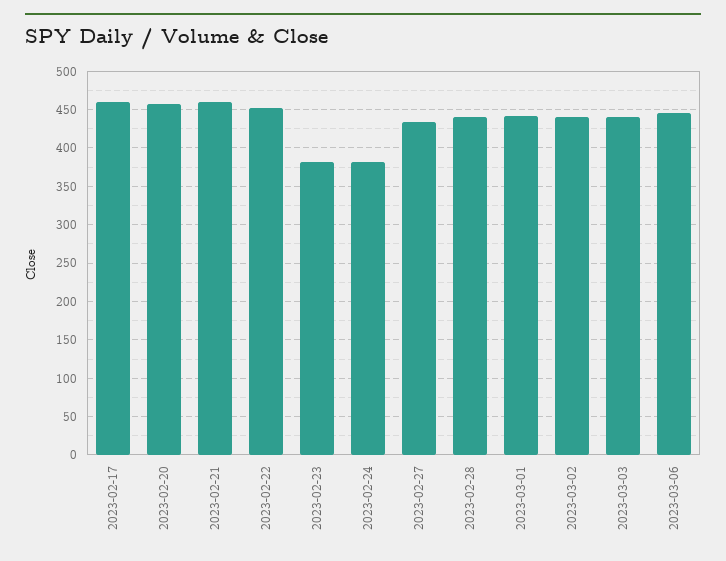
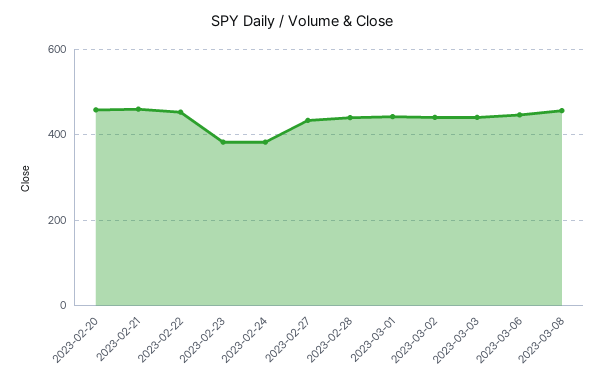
2023-02-17: 460 -> none
2023-03-08: none -> 460

